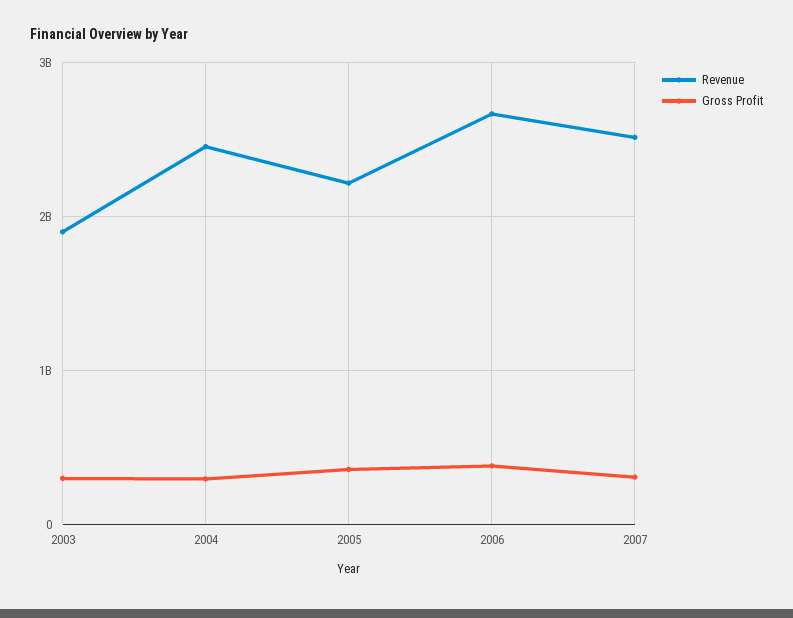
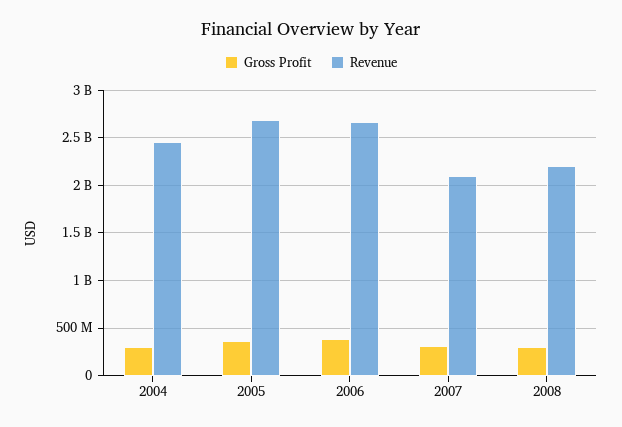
Revenue, 2003: 1900000000 -> none
Gross Profit, 2003: 300000000 -> none
Revenue, 2005: 2200000000 -> 2700000000
Revenue, 2007: 2500000000 -> 2100000000
Gross Profit, 2008: none -> 300000000
Revenue, 2008: none -> 2200000000

